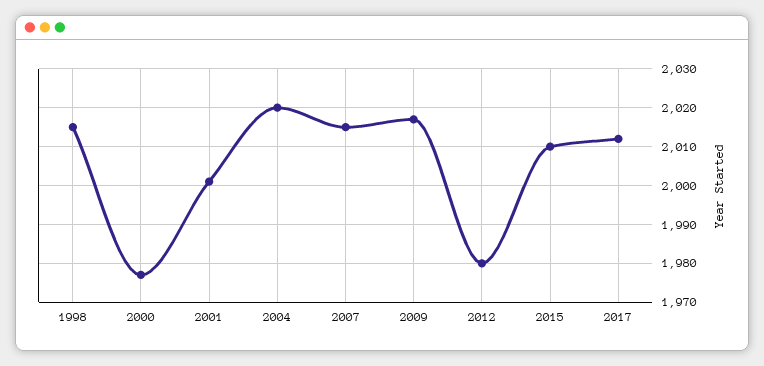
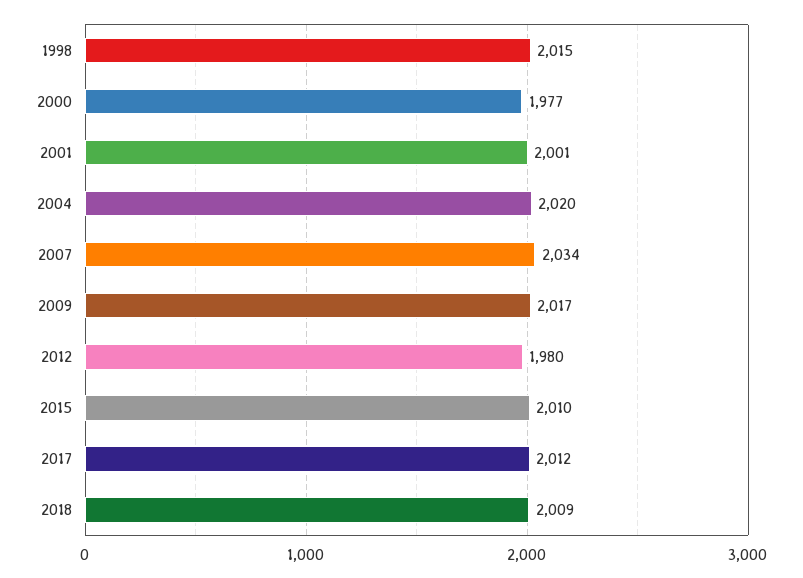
2007: 2015 -> 2034
2018: none -> 2009

